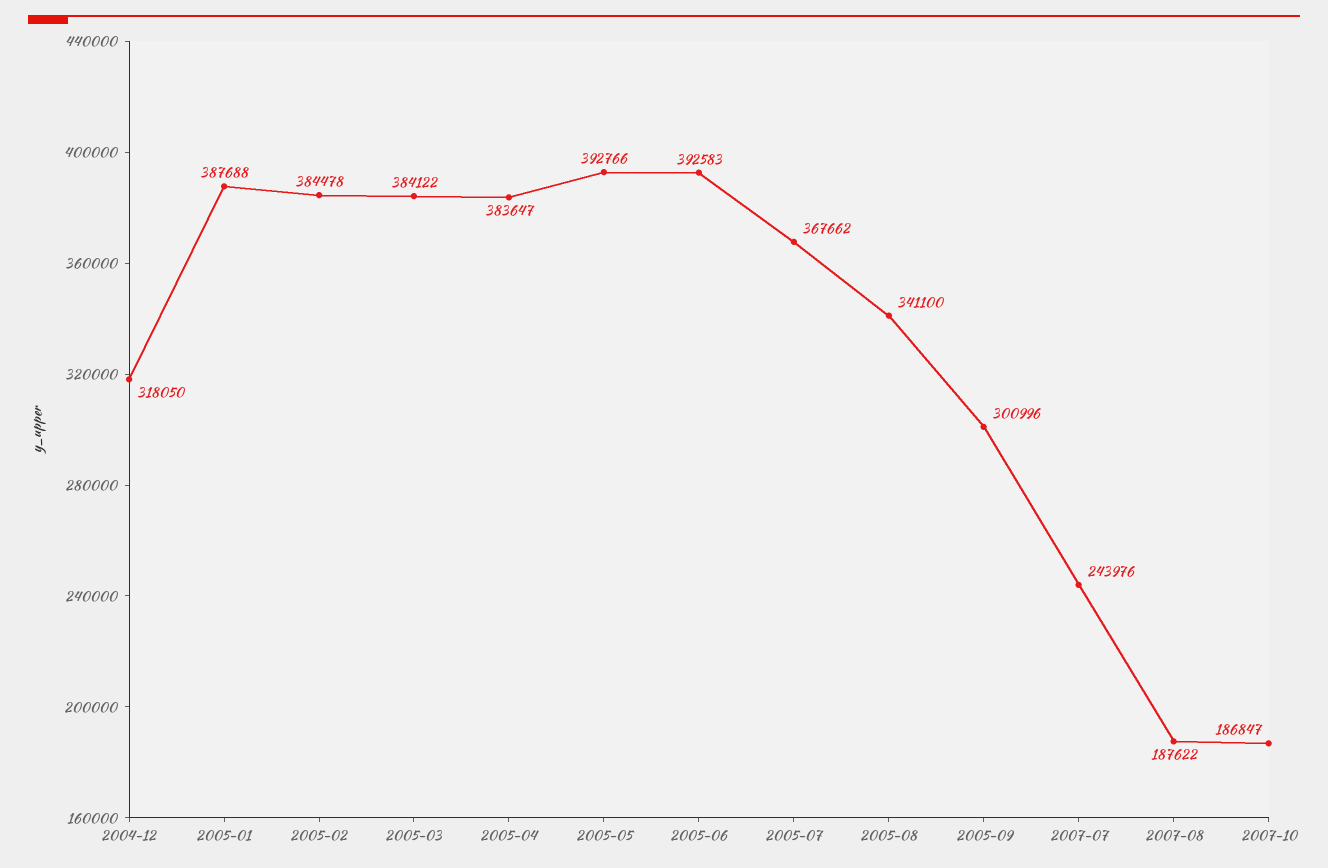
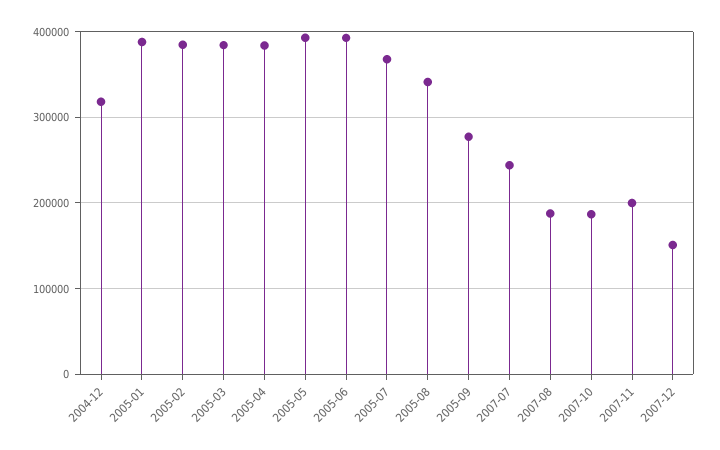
2005-09: 300996 -> 280000
2007-11: none -> 200000
2007-12: none -> 150000

